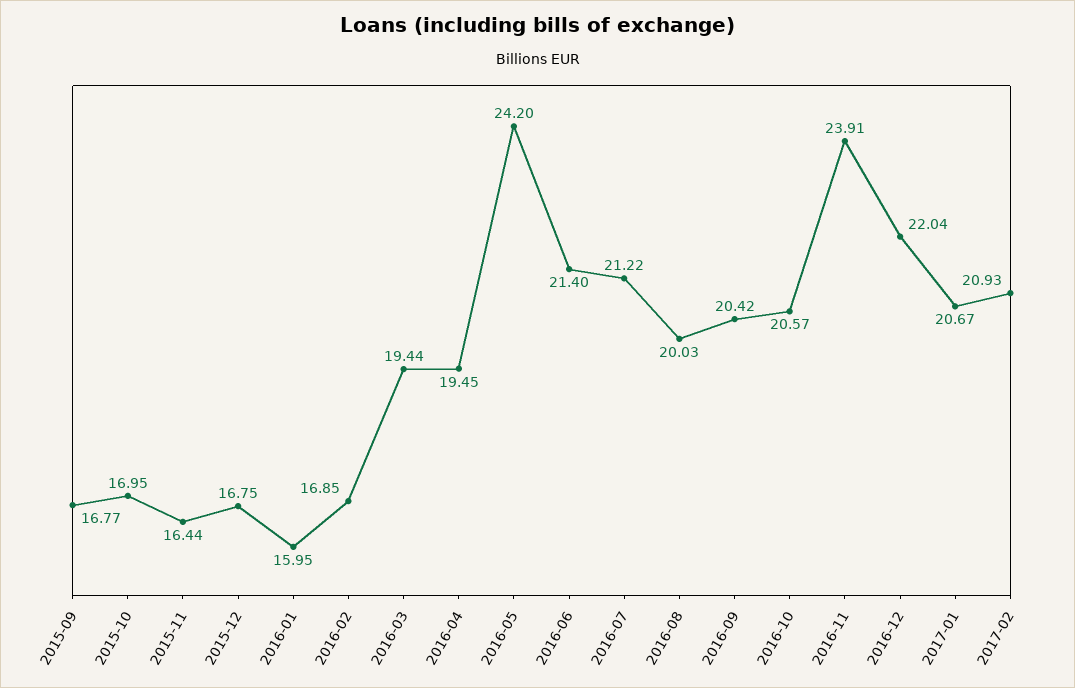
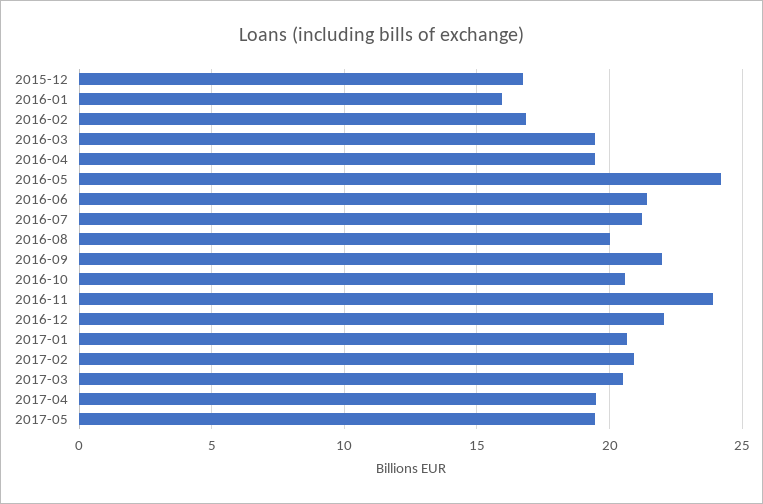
2015-09: 16.77 -> none
2015-10: 16.95 -> none
2015-11: 16.44 -> none
2016-09: 20.42 -> 22
2017-03: none -> 20.5
2017-04: none -> 19.5
2017-05: none -> 19.5

